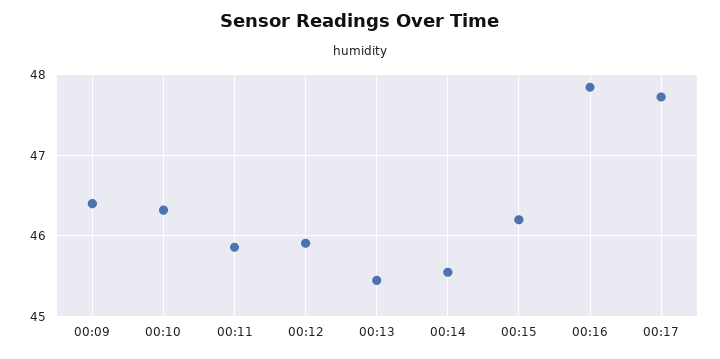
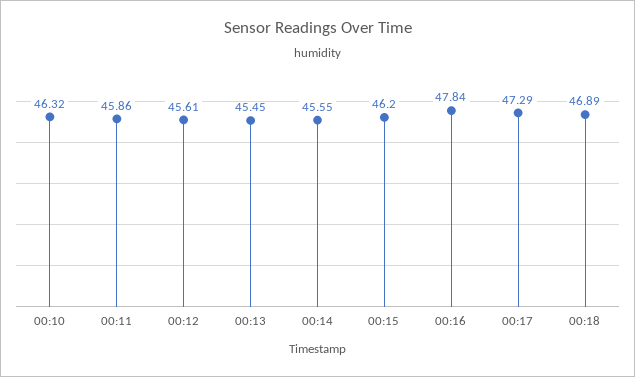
00:09: 46.4 -> none
00:12: 45.9 -> 45.61
00:17: 47.7 -> 47.29
00:18: none -> 46.89

